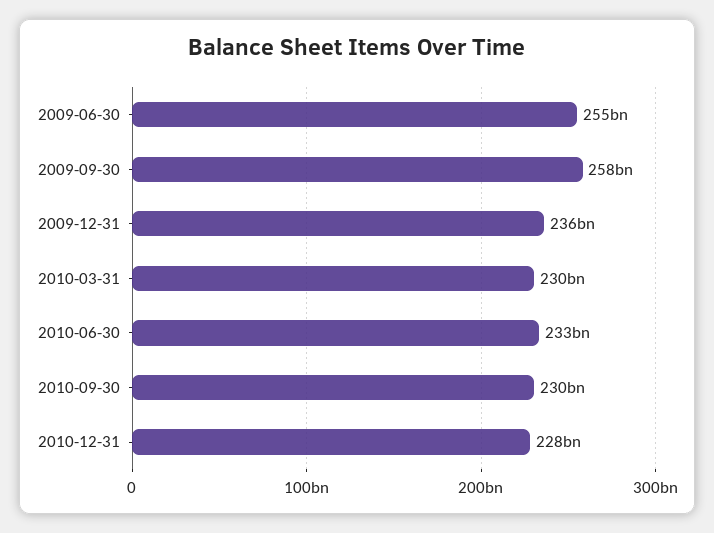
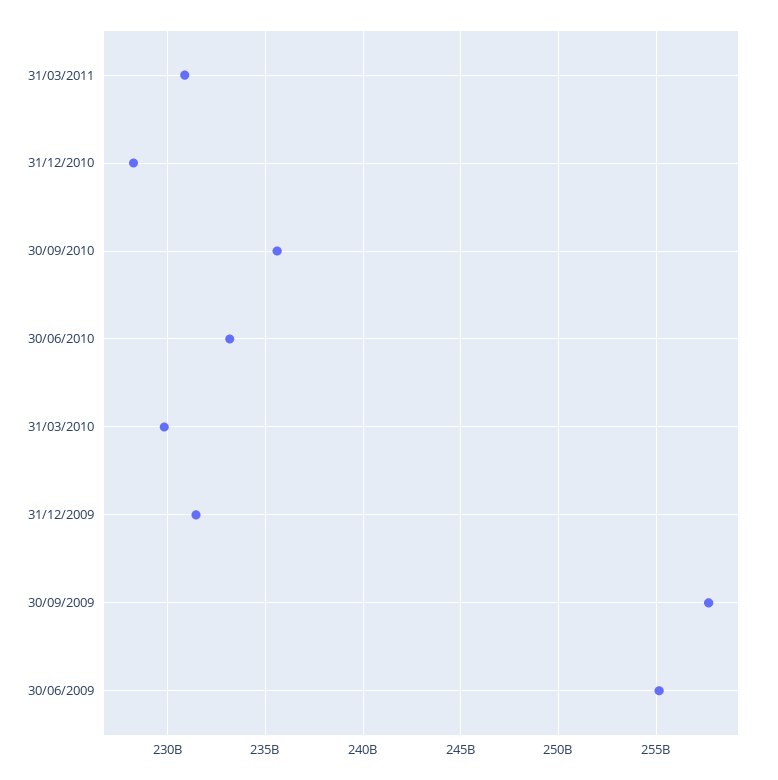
2009-12-31: 236000000000 -> 231500000000
2010-09-30: 230000000000 -> 235500000000
31/03/2011: none -> 231000000000

